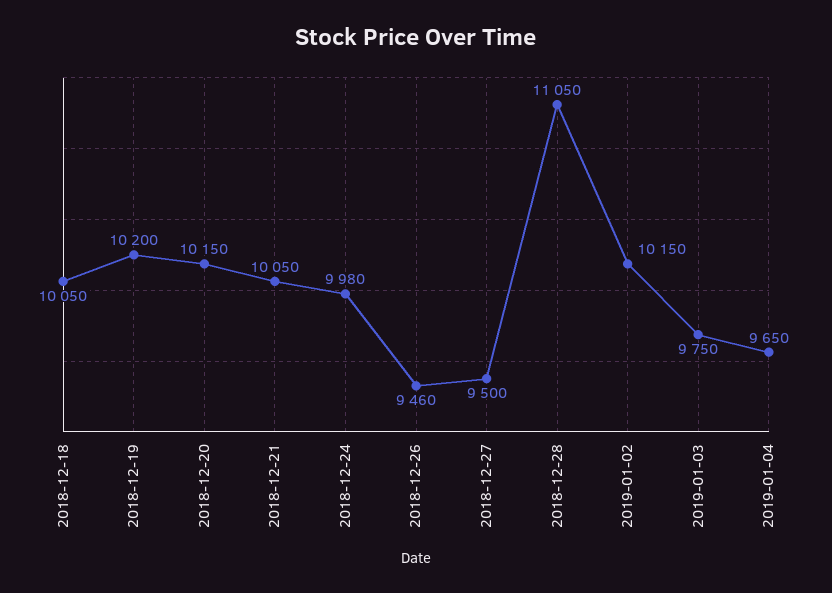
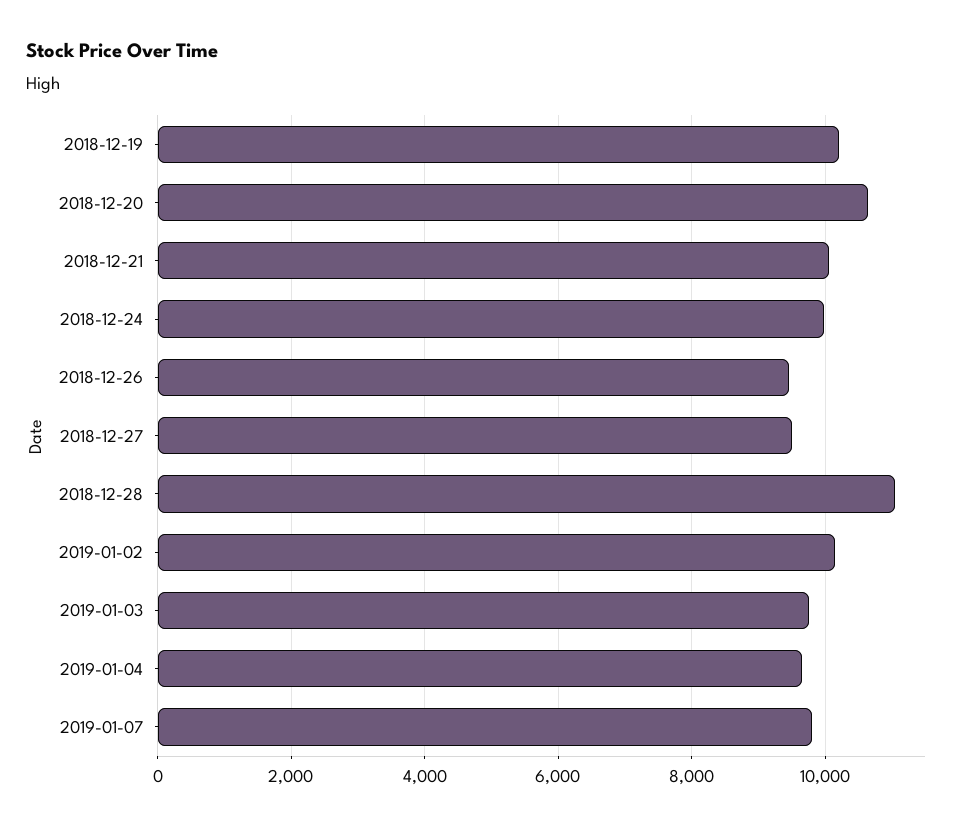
2018-12-18: 10050 -> none
2018-12-20: 10150 -> 10600
2019-01-07: none -> 9800

